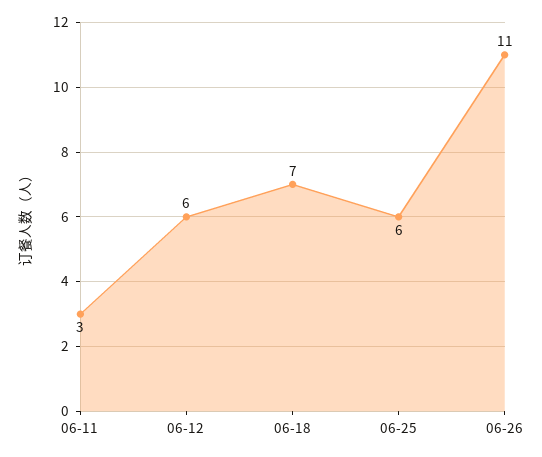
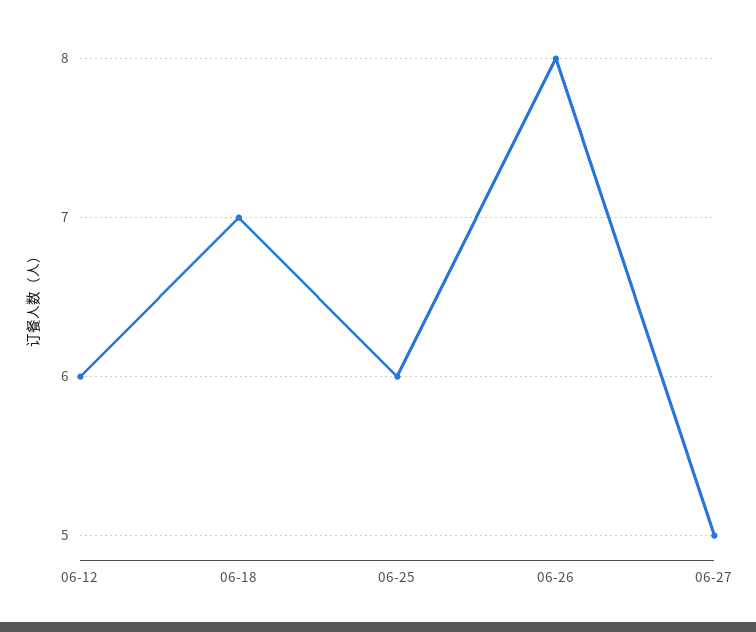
06-11: 3 -> none
06-26: 11 -> 8
06-27: none -> 5

